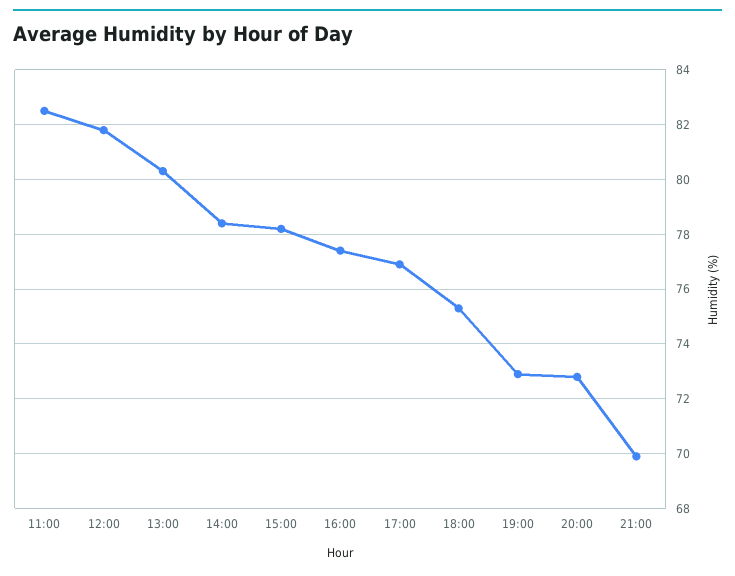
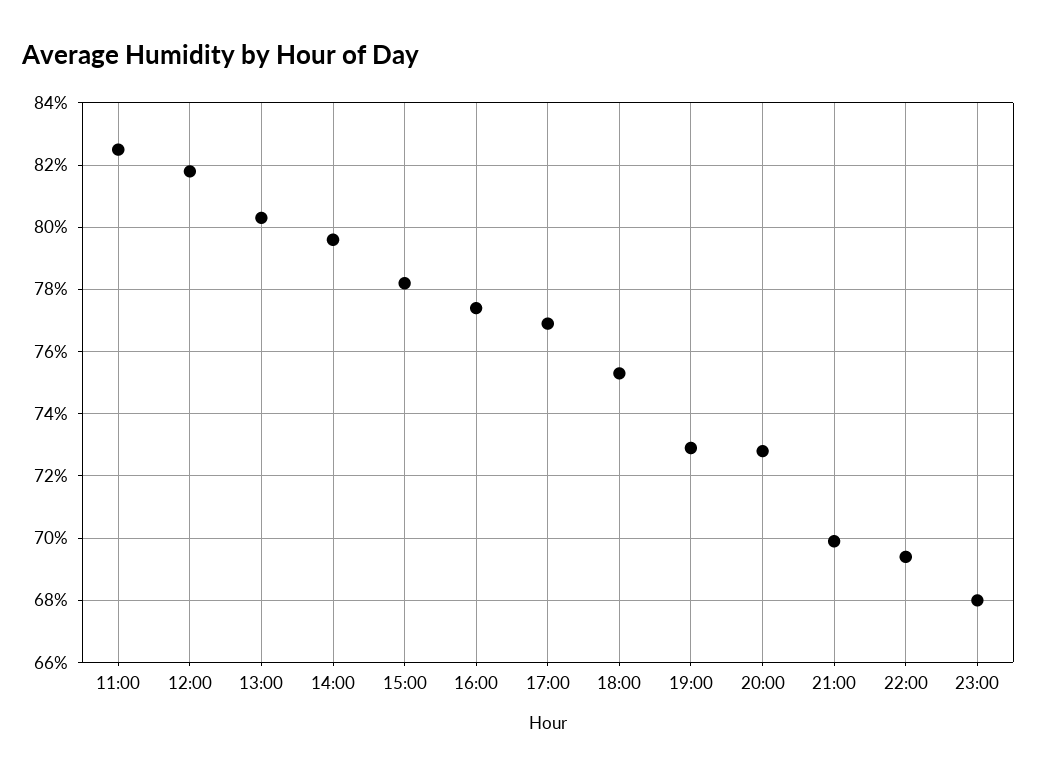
14:00: 78.5 -> 79.5
22:00: none -> 69.5
23:00: none -> 68

